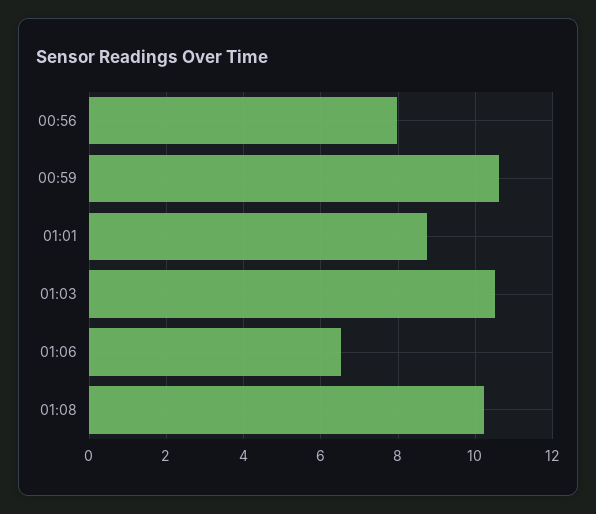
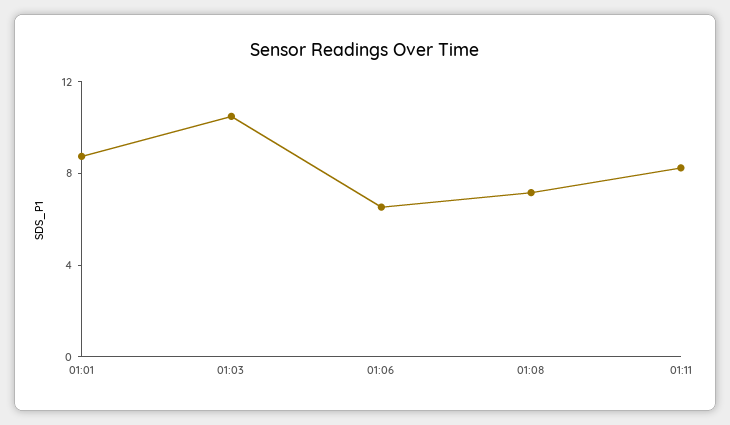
00:56: 8 -> none
00:59: 10.6 -> none
01:08: 10.2 -> 7
01:11: none -> 8

